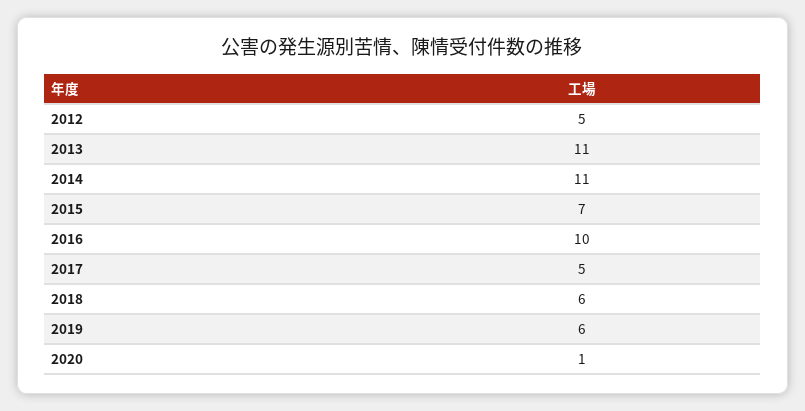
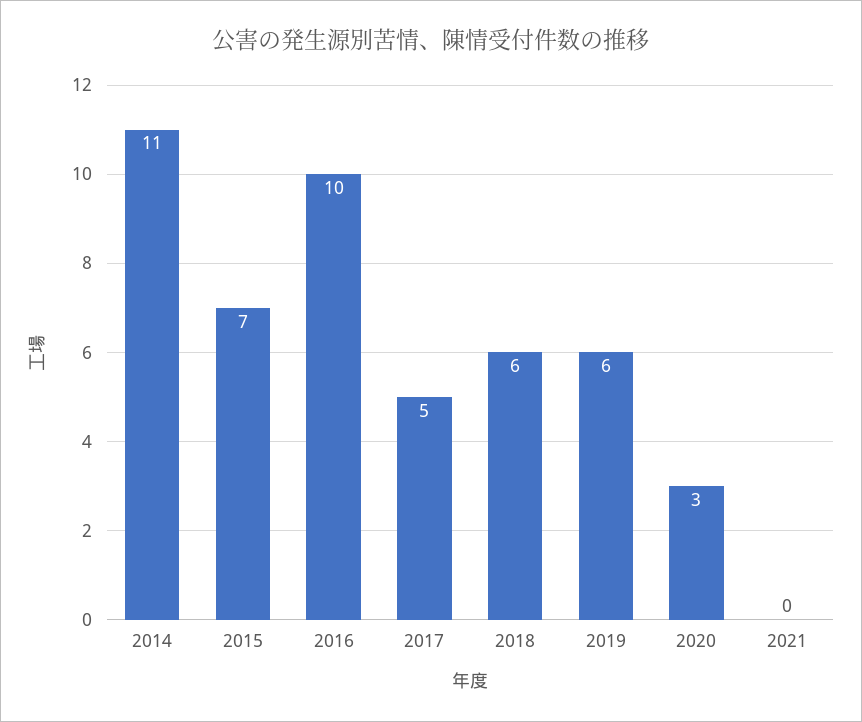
2012: 5 -> none
2013: 11 -> none
2020: 1 -> 3
2021: none -> 0

